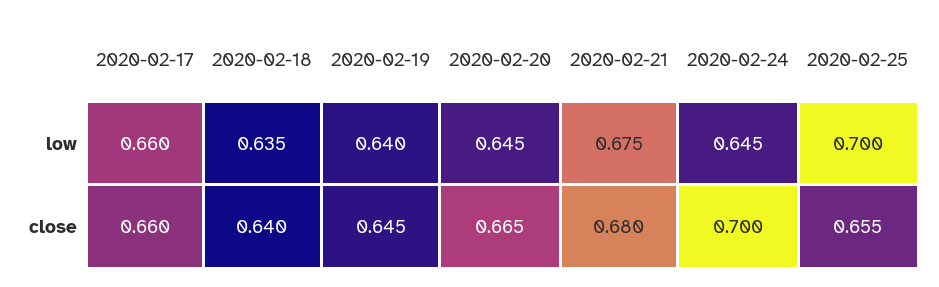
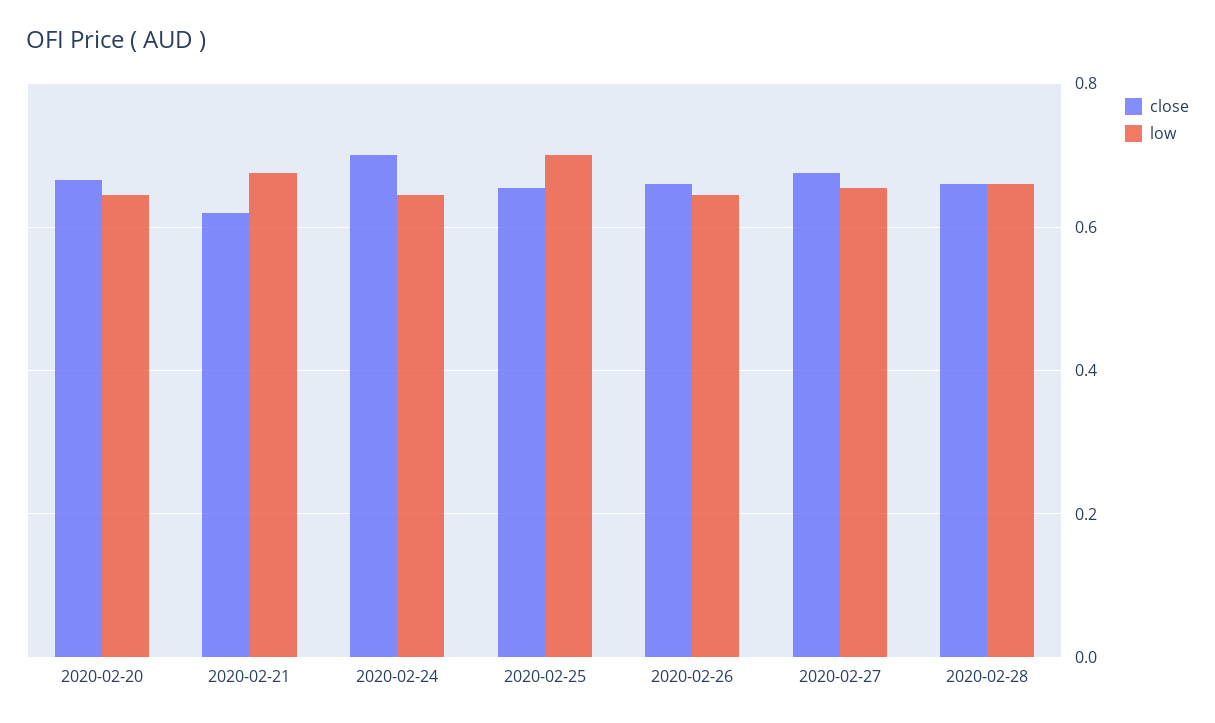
low, 2020-02-17: 0.66 -> none
low, 2020-02-18: 0.635 -> none
low, 2020-02-19: 0.64 -> none
close, 2020-02-17: 0.66 -> none
close, 2020-02-18: 0.64 -> none
close, 2020-02-19: 0.645 -> none
close, 2020-02-21: 0.68 -> 0.62
close, 2020-02-26: none -> 0.66
low, 2020-02-26: none -> 0.64
close, 2020-02-27: none -> 0.68
low, 2020-02-27: none -> 0.66
close, 2020-02-28: none -> 0.66
low, 2020-02-28: none -> 0.66

